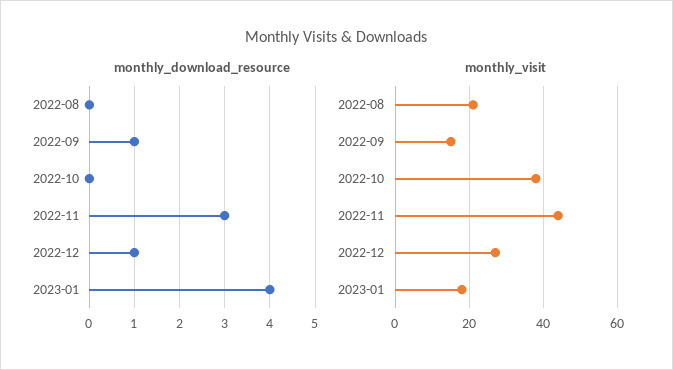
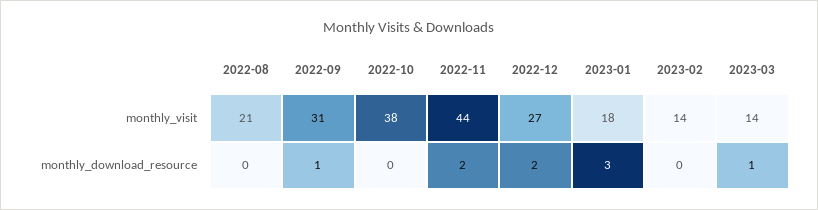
monthly_download_resource, 2022-11: 3 -> 2
monthly_download_resource, 2022-12: 1 -> 2
monthly_download_resource, 2023-01: 4 -> 3
monthly_visit, 2022-09: 15 -> 31
monthly_visit, 2023-02: none -> 14
monthly_visit, 2023-03: none -> 14
monthly_download_resource, 2023-02: none -> 0
monthly_download_resource, 2023-03: none -> 1

